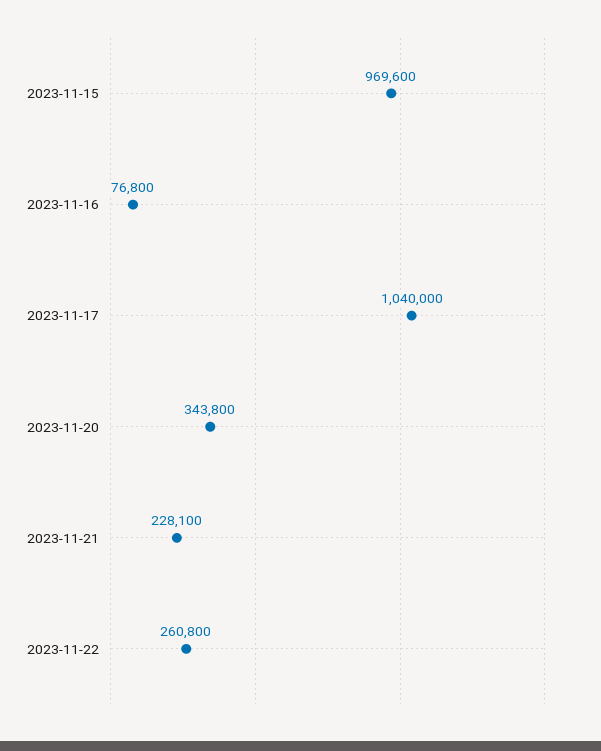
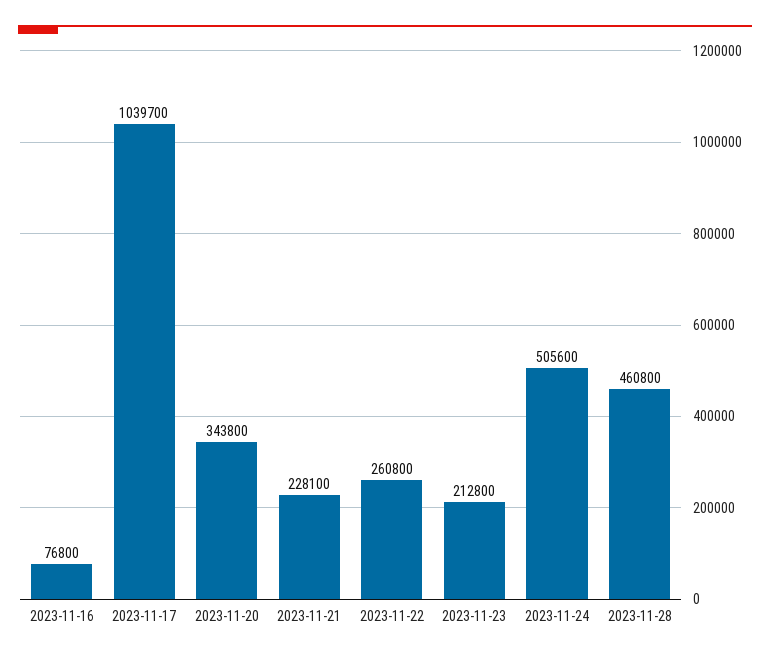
2023-11-15: 969600 -> none
2023-11-17: 1040000 -> 1039700
2023-11-23: none -> 212800
2023-11-24: none -> 505600
2023-11-28: none -> 460800

